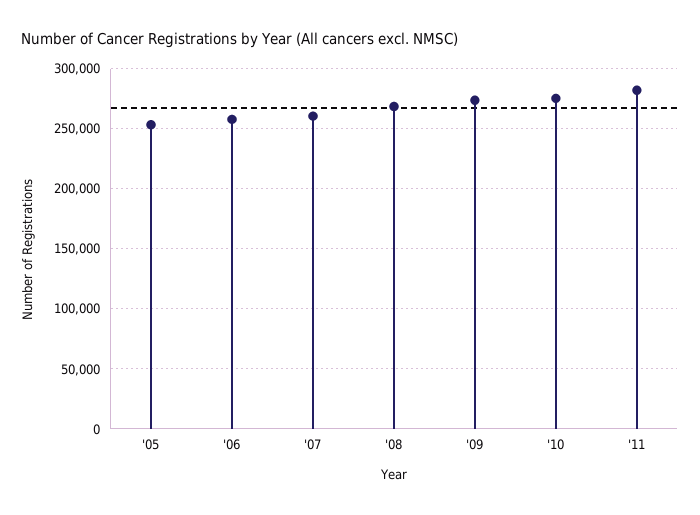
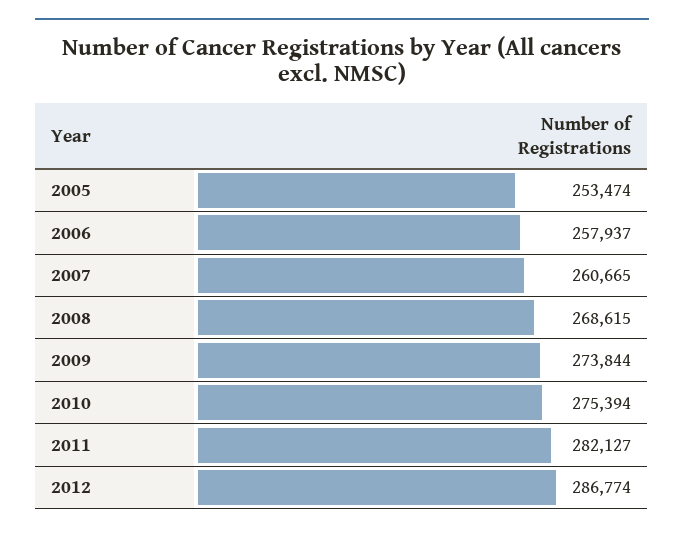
2012: none -> 286774

